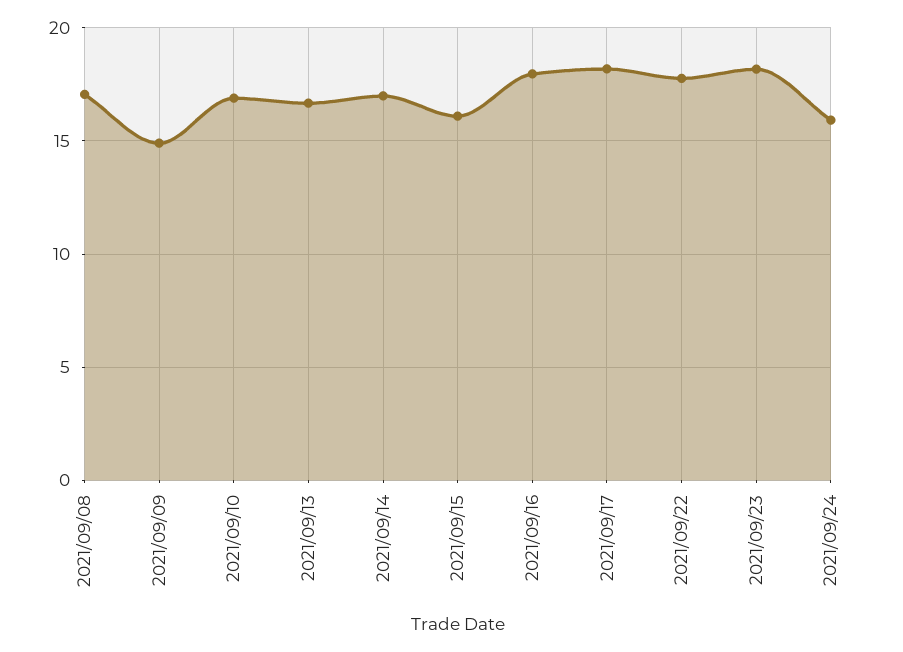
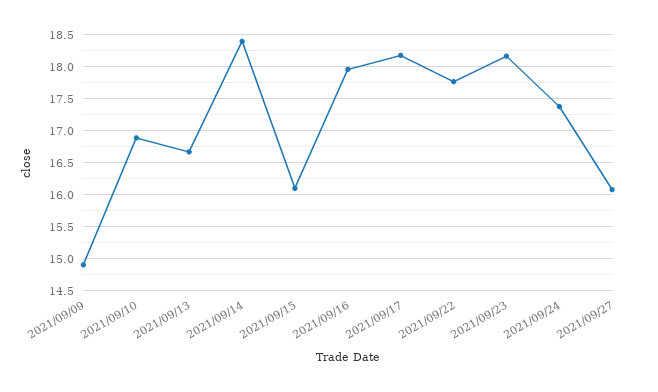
2021/09/08: 17 -> none
2021/09/14: 17 -> 18.4
2021/09/24: 16 -> 17.4
2021/09/27: none -> 16.1

